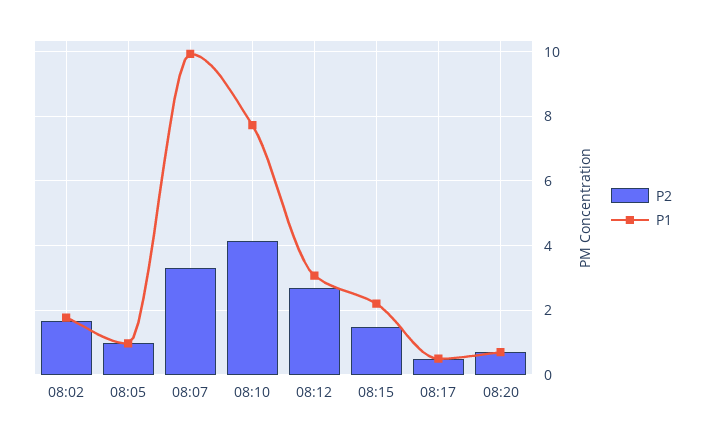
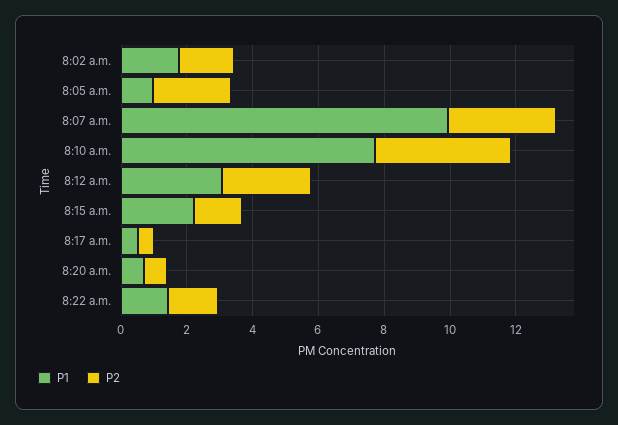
P2, 08:05: 1 -> 2.5
P1, 8:22 a.m.: none -> 1.5
P2, 8:22 a.m.: none -> 1.5

